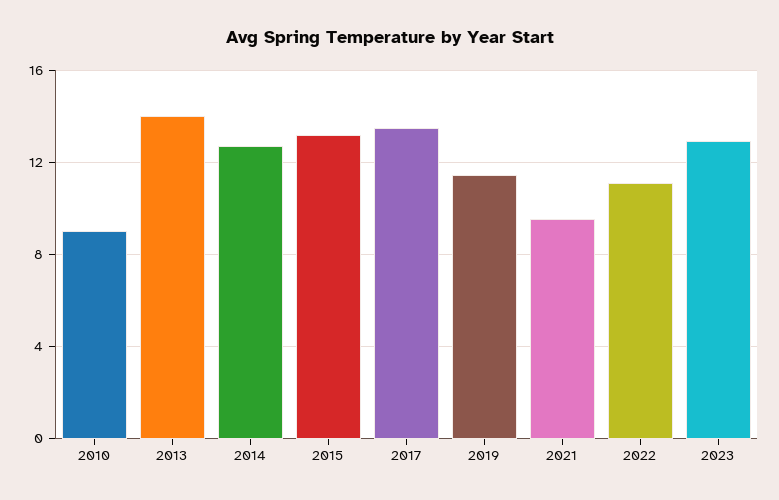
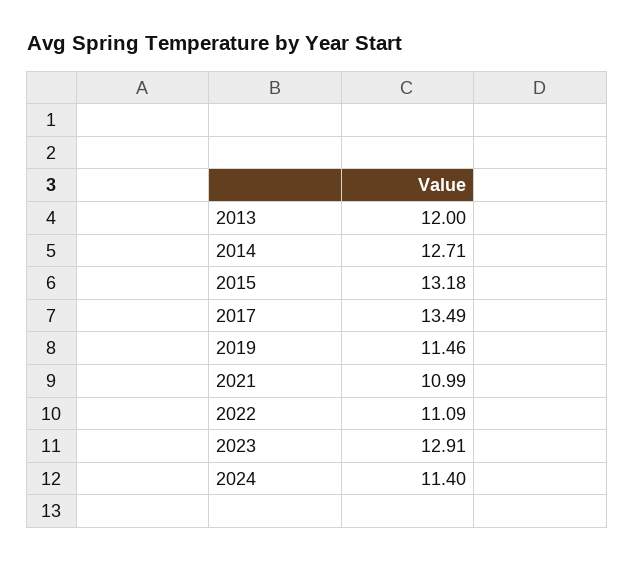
2010: 9 -> none
2013: 14 -> 12
2021: 9.5 -> 10.99
2024: none -> 11.4

